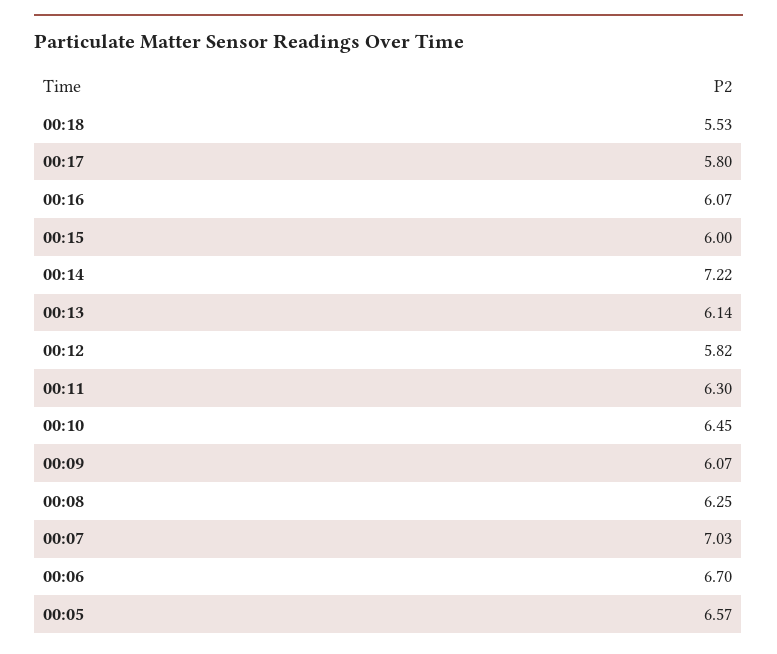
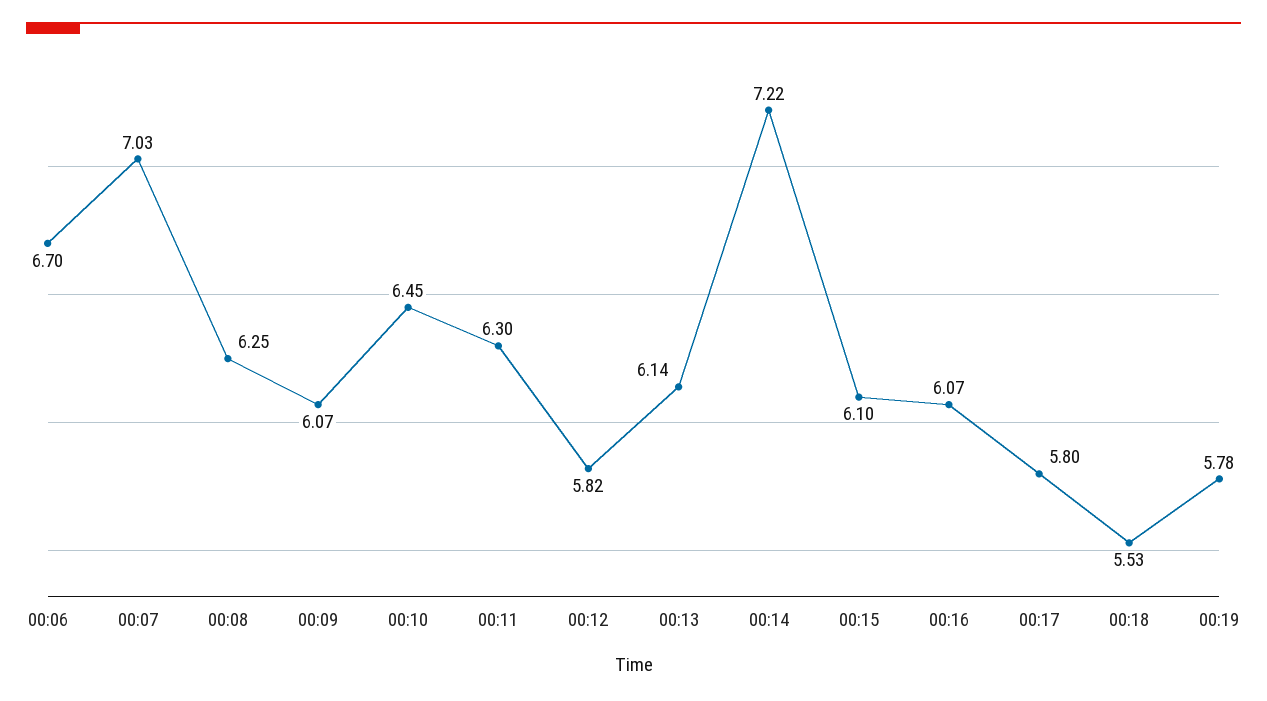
00:15: 6 -> 6.1
00:05: 6.57 -> none
00:19: none -> 5.78

